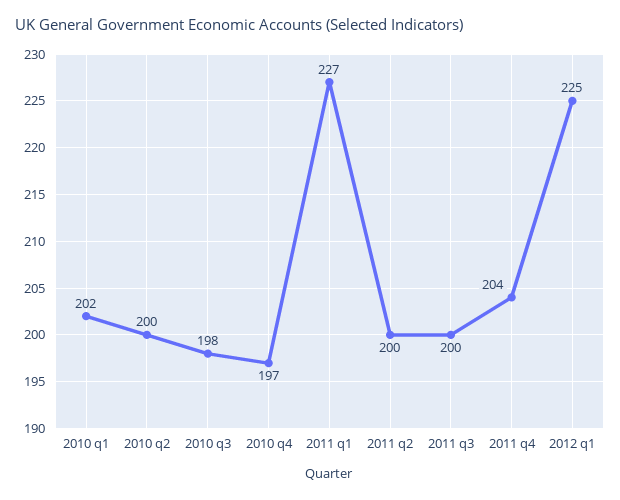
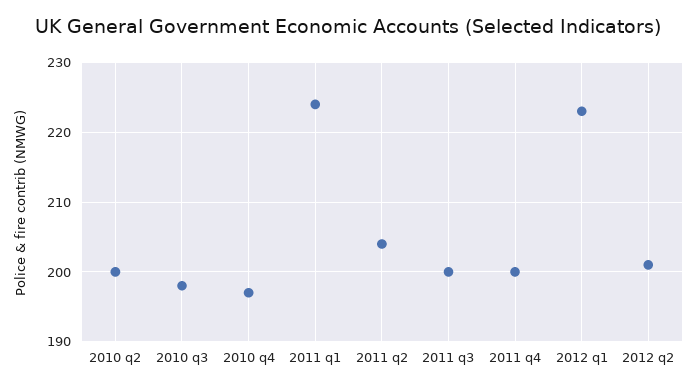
2010 q1: 202 -> none
2011 q1: 227 -> 224
2011 q2: 200 -> 204
2011 q4: 204 -> 200
2012 q1: 225 -> 223
2012 q2: none -> 201

